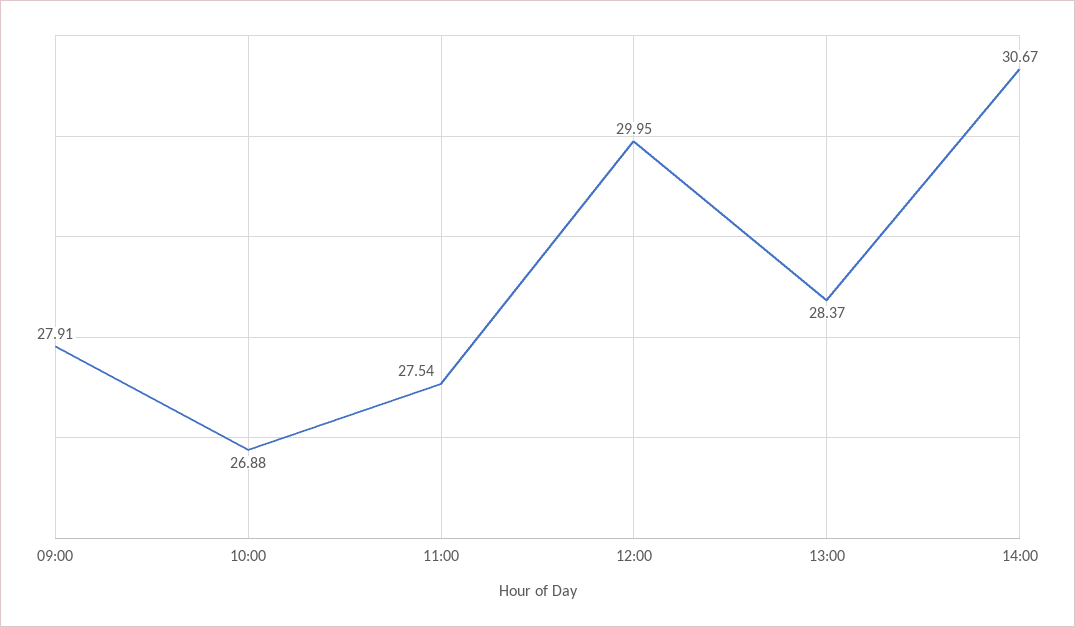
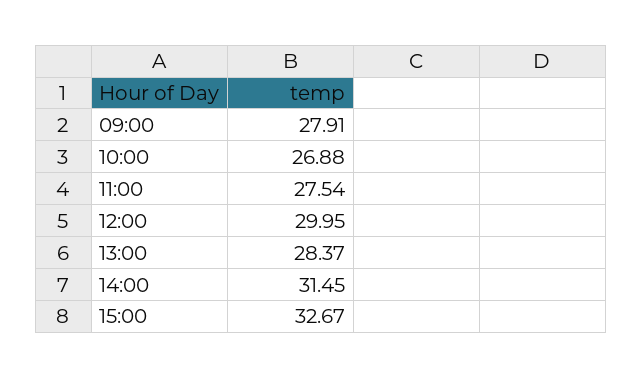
14:00: 30.67 -> 31.45
15:00: none -> 32.67

